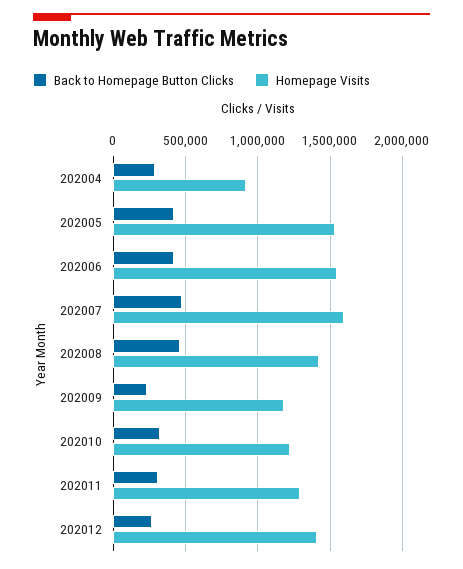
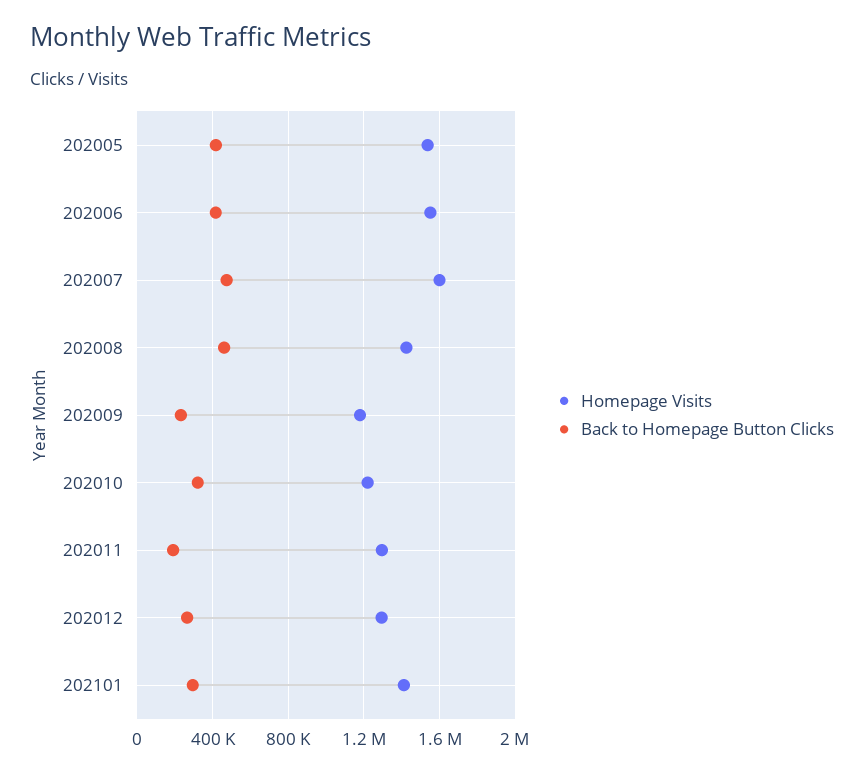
Back to Homepage Button Clicks, 202004: 300000 -> none
Homepage Visits, 202004: 900000 -> none
Back to Homepage Button Clicks, 202011: 300000 -> 200000
Homepage Visits, 202012: 1400000 -> 1300000
Homepage Visits, 202101: none -> 1400000
Back to Homepage Button Clicks, 202101: none -> 300000

